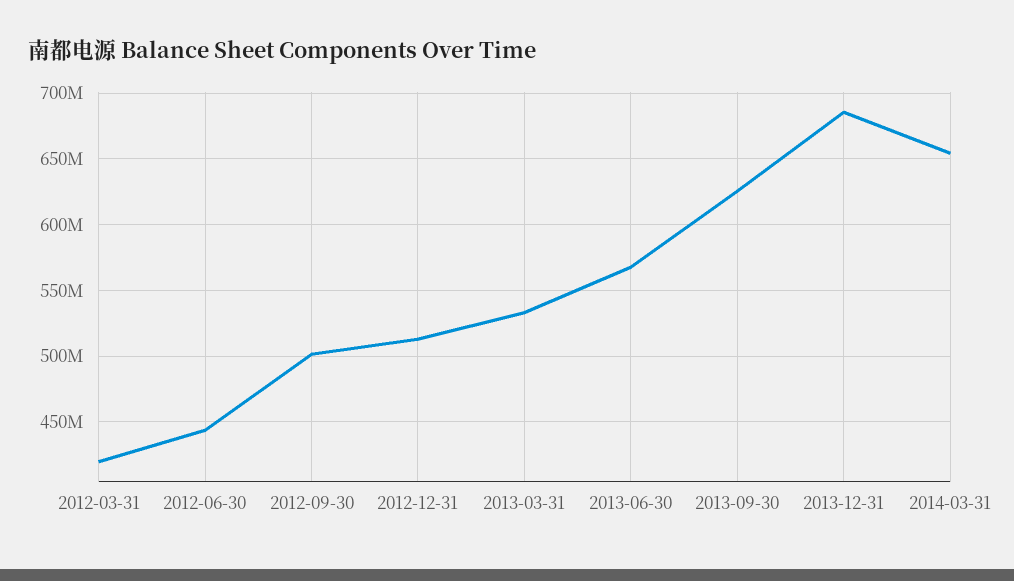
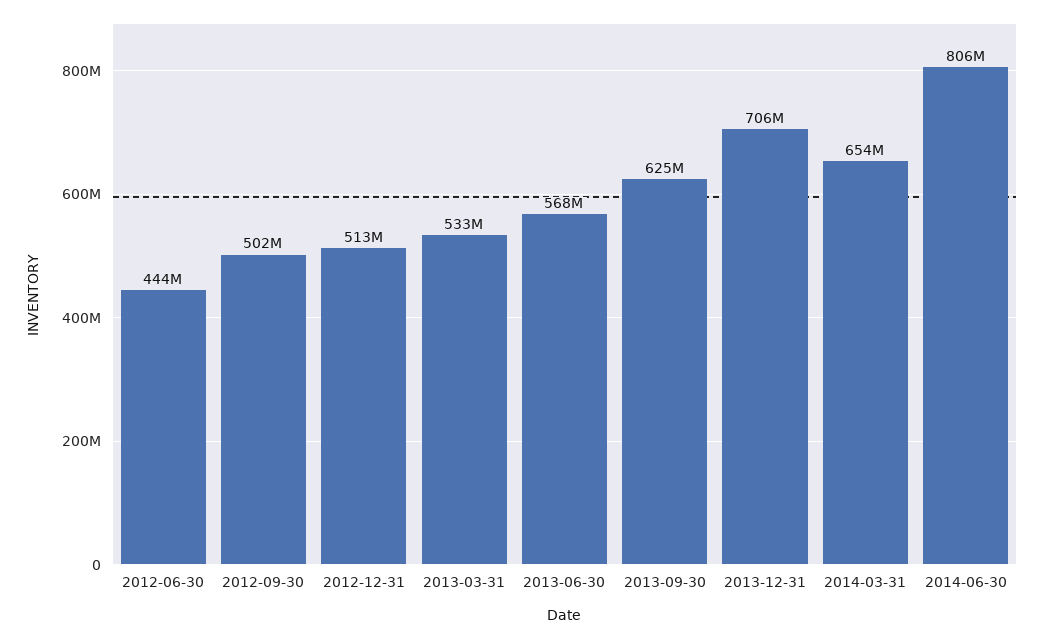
2012-03-31: 420000000 -> none
2013-12-31: 685000000 -> 706000000
2014-06-30: none -> 806000000

